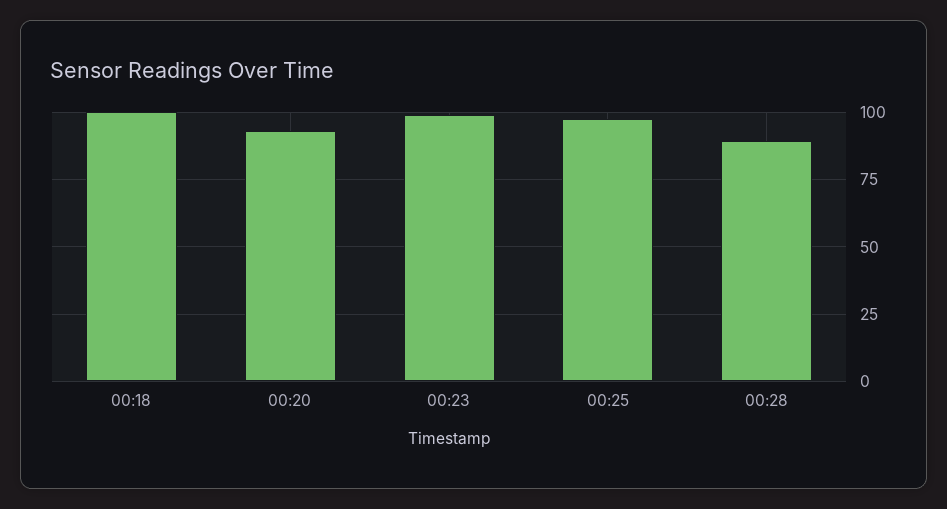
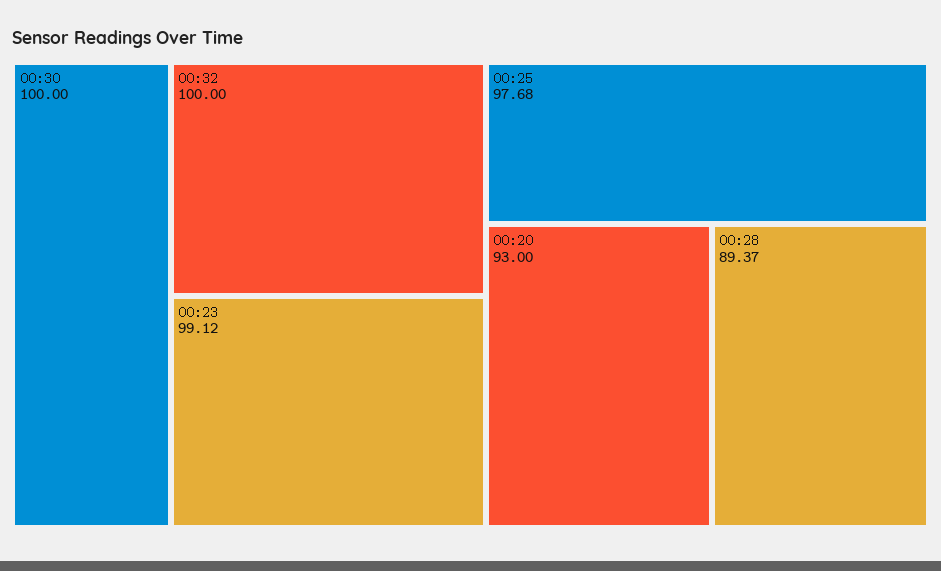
00:18: 100 -> none
00:30: none -> 100
00:32: none -> 100

